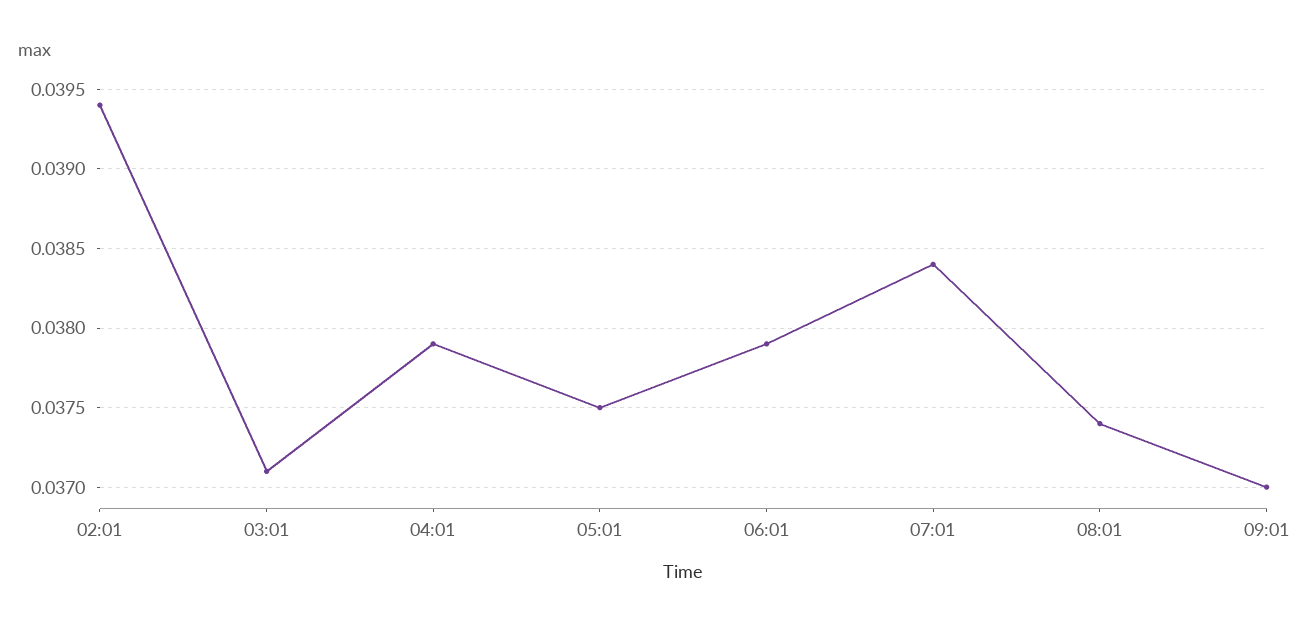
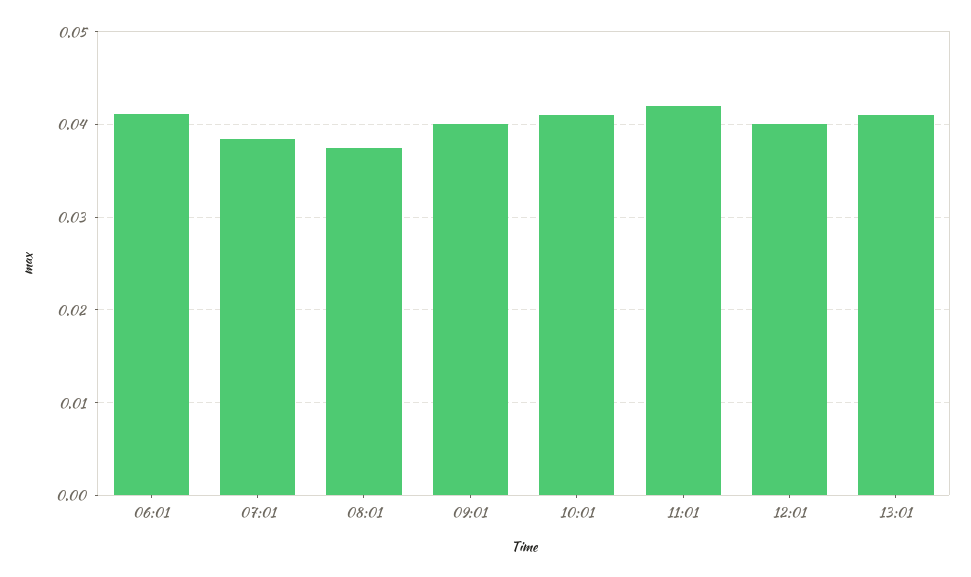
02:01: 0.0394 -> none
03:01: 0.0371 -> none
04:01: 0.0379 -> none
05:01: 0.0375 -> none
06:01: 0.0379 -> 0.041
09:01: 0.037 -> 0.04
10:01: none -> 0.041
11:01: none -> 0.042
12:01: none -> 0.04
13:01: none -> 0.041

